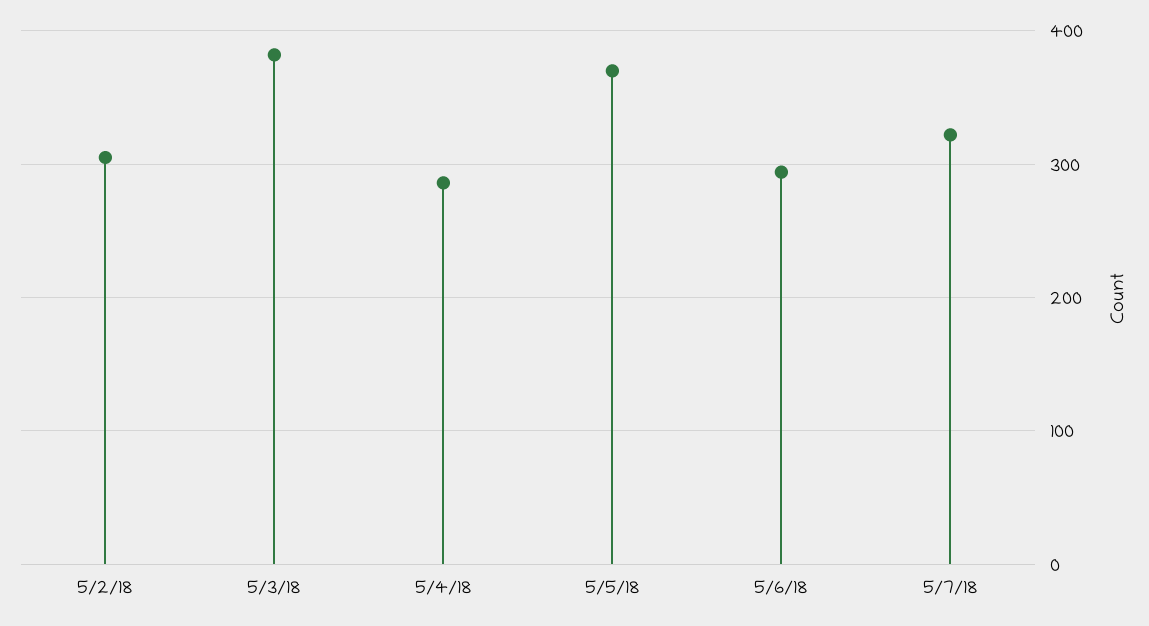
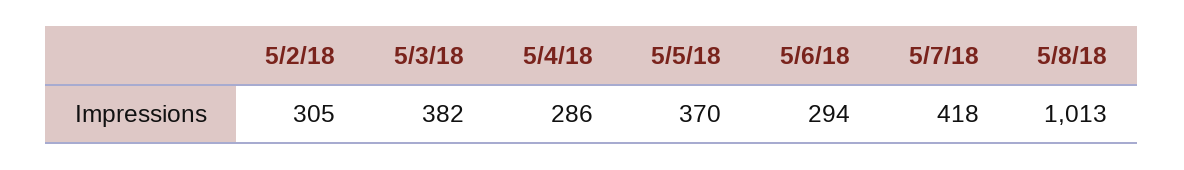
5/7/18: 320 -> 418
5/8/18: none -> 1013

